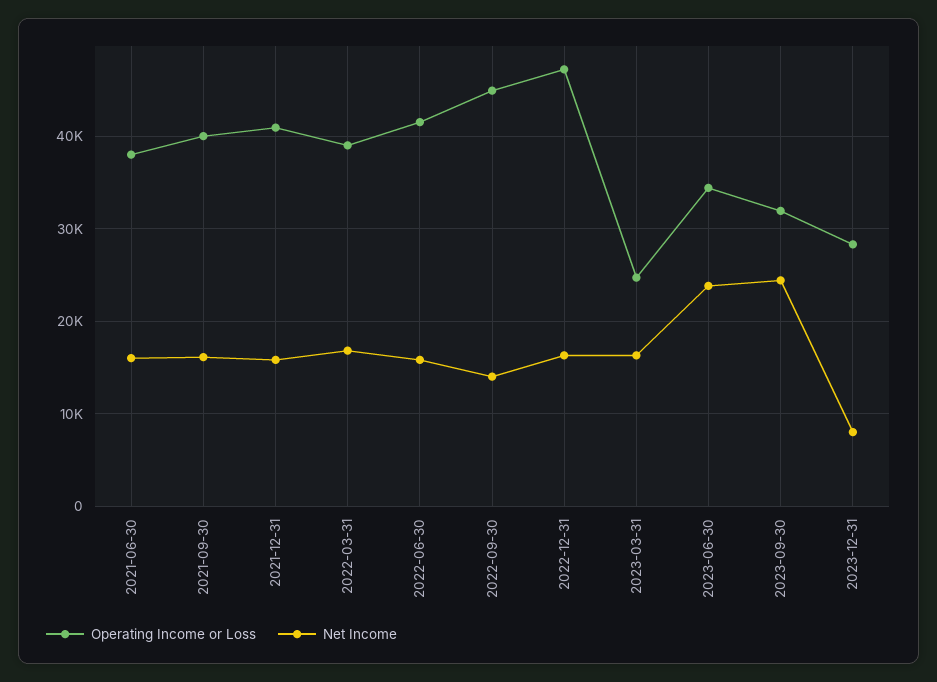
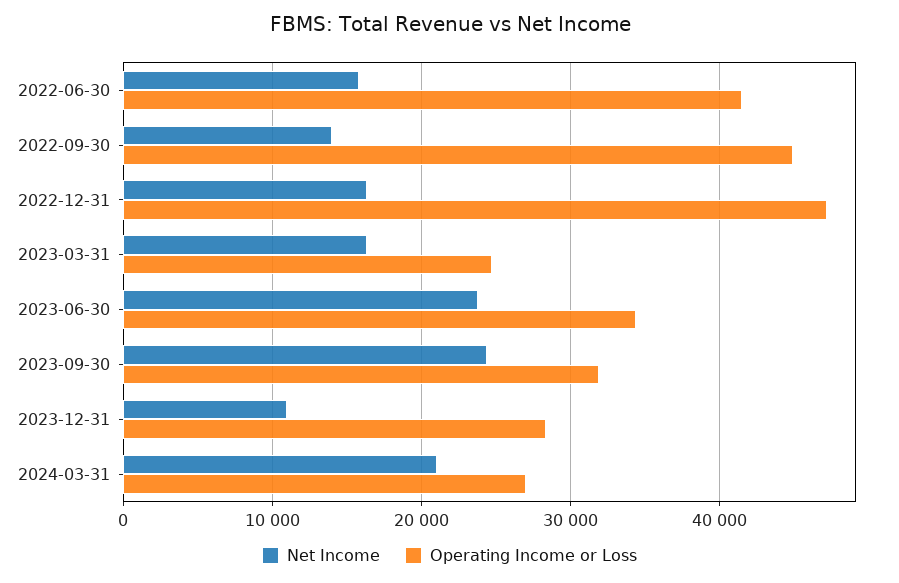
Operating Income or Loss, 2021-06-30: 38000 -> none
Net Income, 2021-06-30: 16000 -> none
Operating Income or Loss, 2021-09-30: 40000 -> none
Net Income, 2021-09-30: 16000 -> none
Operating Income or Loss, 2021-12-31: 41000 -> none
Net Income, 2021-12-31: 16000 -> none
Operating Income or Loss, 2022-03-31: 39000 -> none
Net Income, 2022-03-31: 17000 -> none
Net Income, 2023-12-31: 8000 -> 11000
Net Income, 2024-03-31: none -> 21000
Operating Income or Loss, 2024-03-31: none -> 27000

